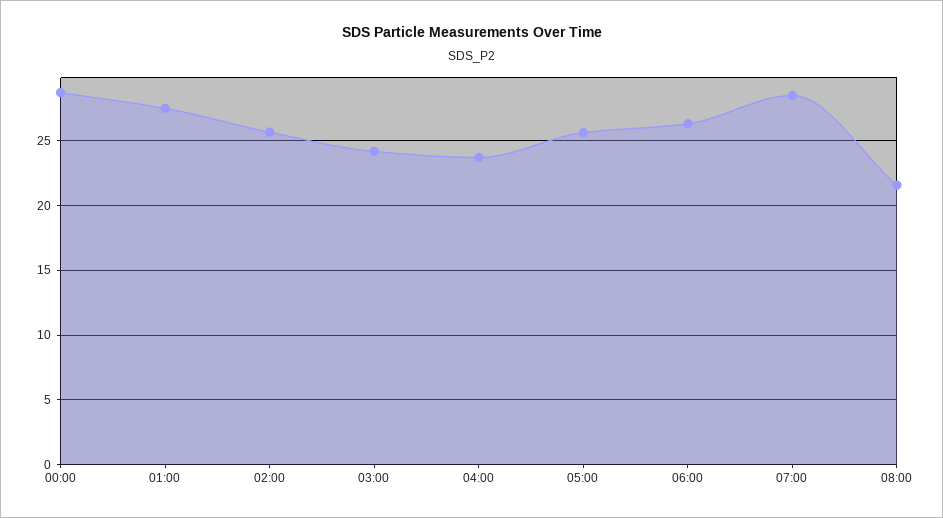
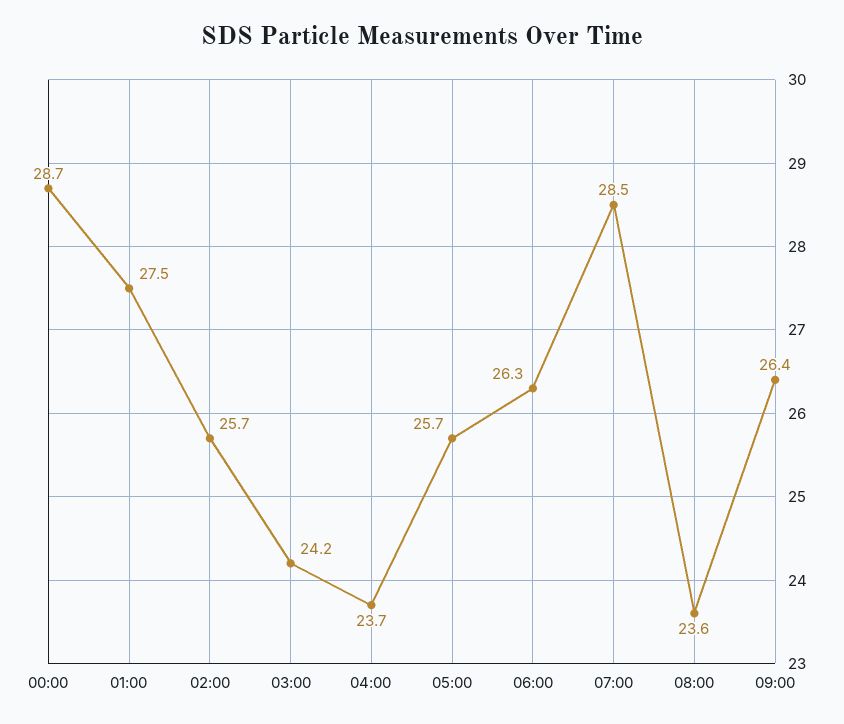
08:00: 21.5 -> 23.6
09:00: none -> 26.4

